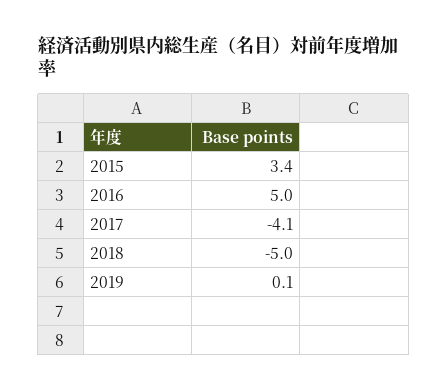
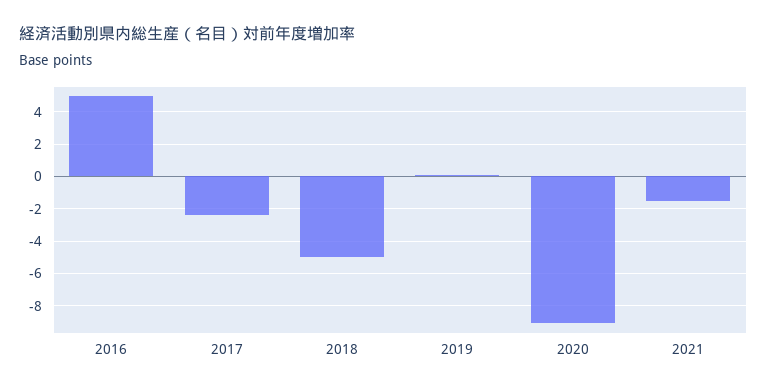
2015: 3.4 -> none
2017: -4.1 -> -2.5
2020: none -> -9
2021: none -> -1.5

